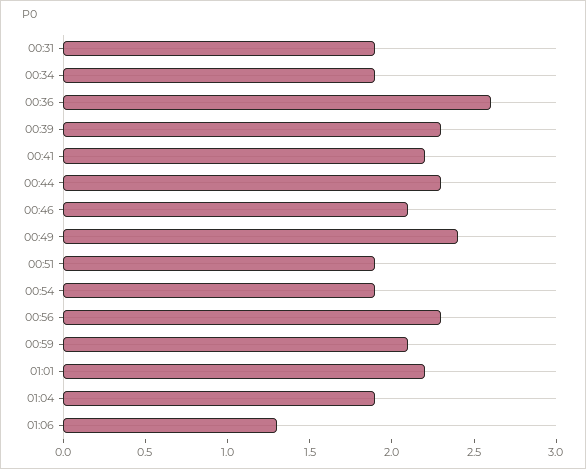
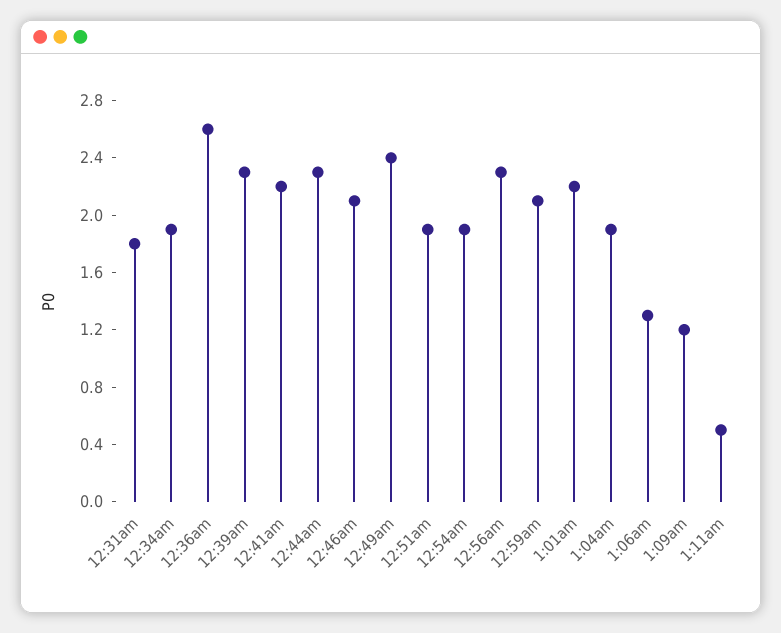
00:31: 1.9 -> 1.8
1:09am: none -> 1.2
1:11am: none -> 0.5

